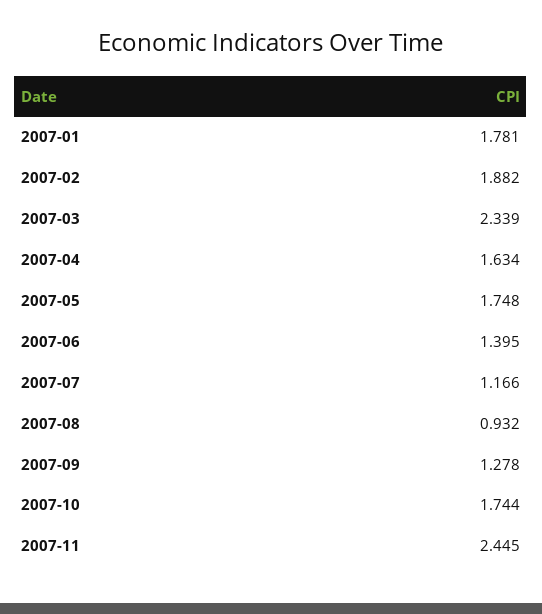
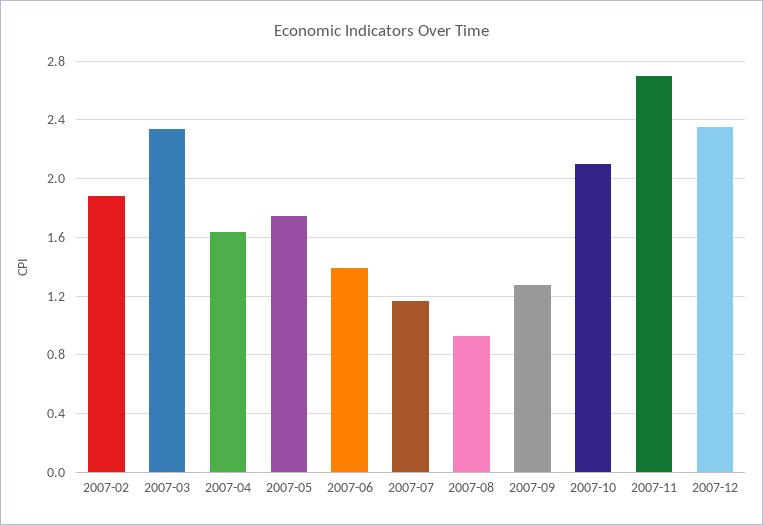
2007-01: 1.781 -> none
2007-10: 1.744 -> 2.1
2007-11: 2.445 -> 2.7
2007-12: none -> 2.35

